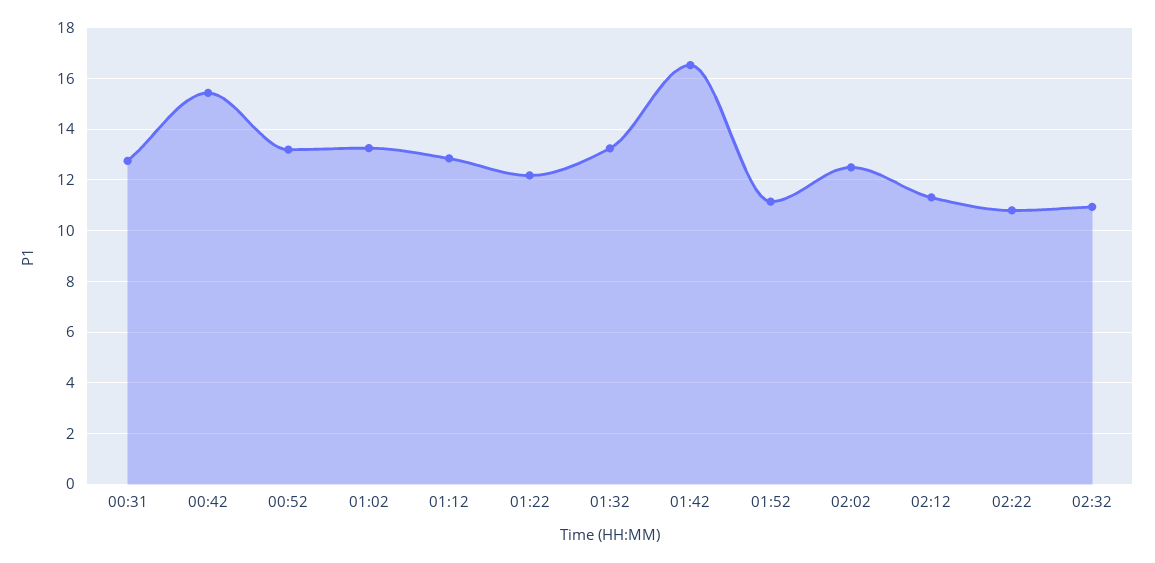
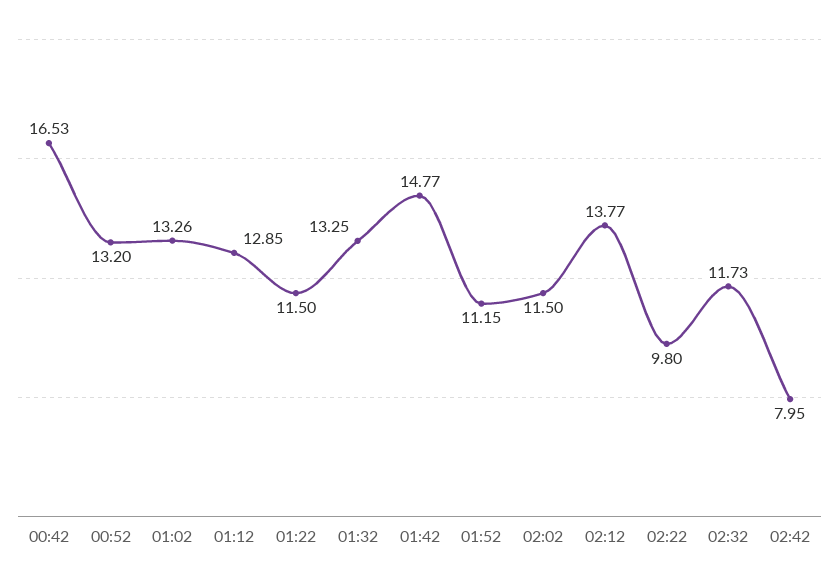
00:31: 12.75 -> none
00:42: 15.5 -> 16.53
01:22: 12.25 -> 11.5
01:42: 16.5 -> 14.77
02:02: 12.5 -> 11.5
02:12: 11.25 -> 13.77
02:22: 10.75 -> 9.8
02:32: 11 -> 11.73
02:42: none -> 7.95

